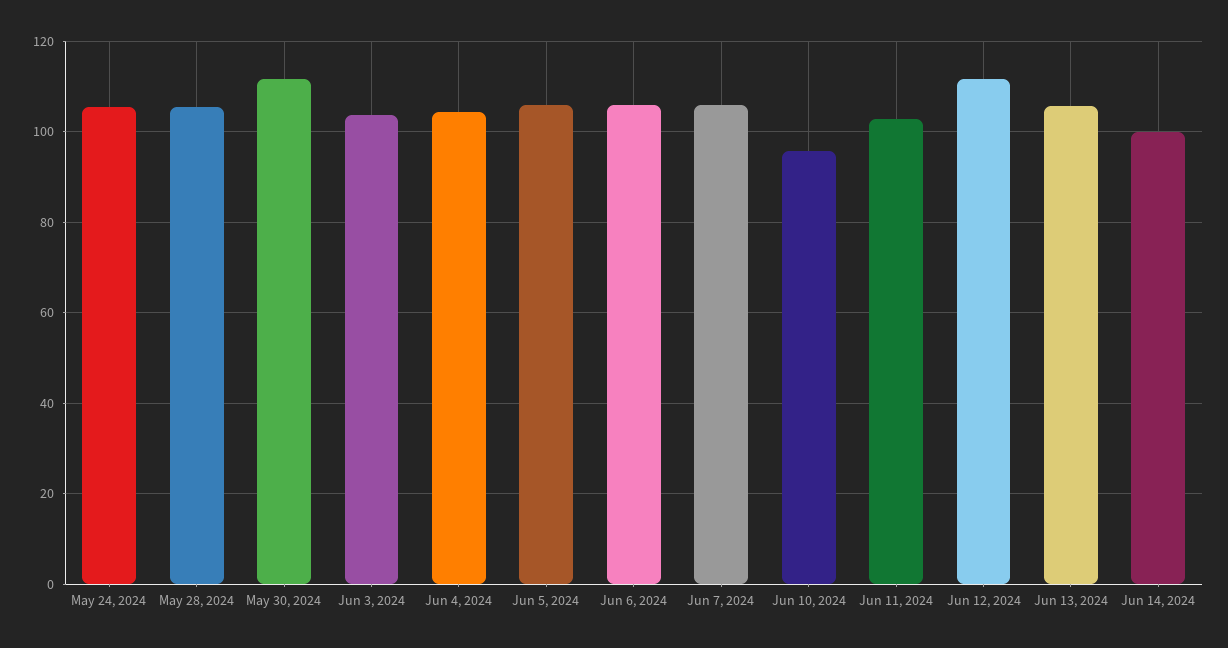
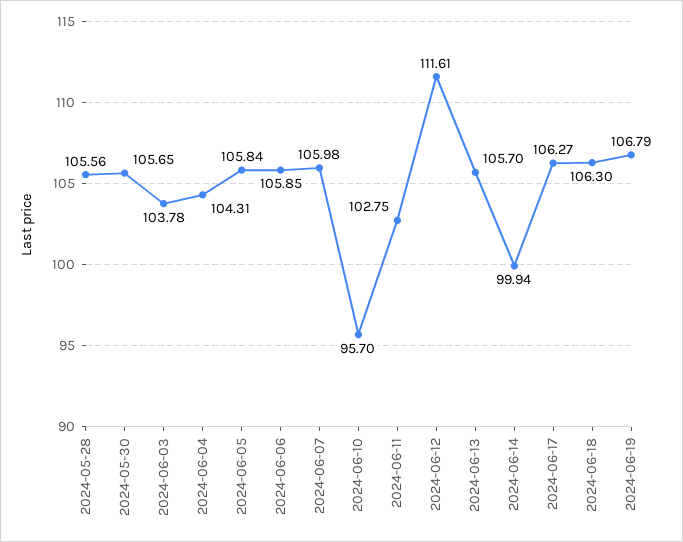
May 24, 2024: 106 -> none
May 30, 2024: 112 -> 105.65
2024-06-17: none -> 106.27
2024-06-18: none -> 106.3
2024-06-19: none -> 106.79

